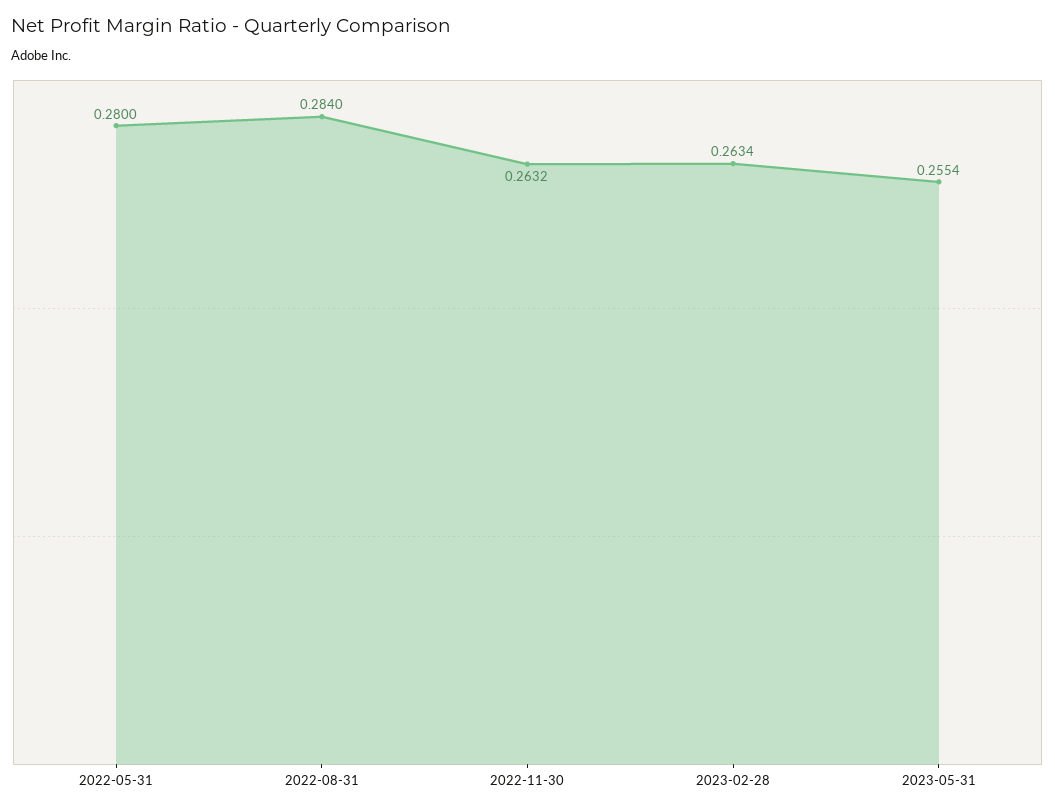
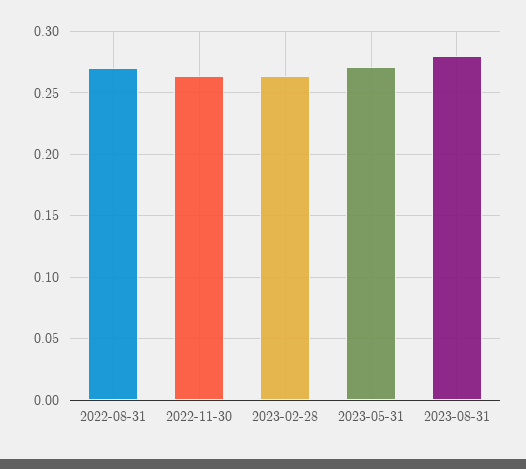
2022-05-31: 0.28 -> none
2022-08-31: 0.284 -> 0.27
2023-05-31: 0.2554 -> 0.27
2023-08-31: none -> 0.28

